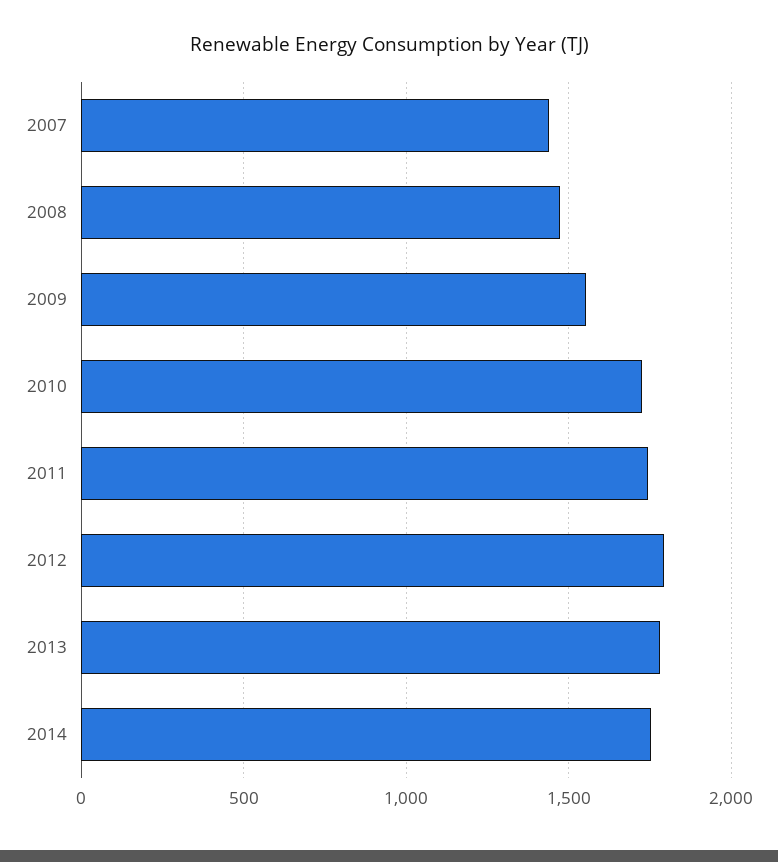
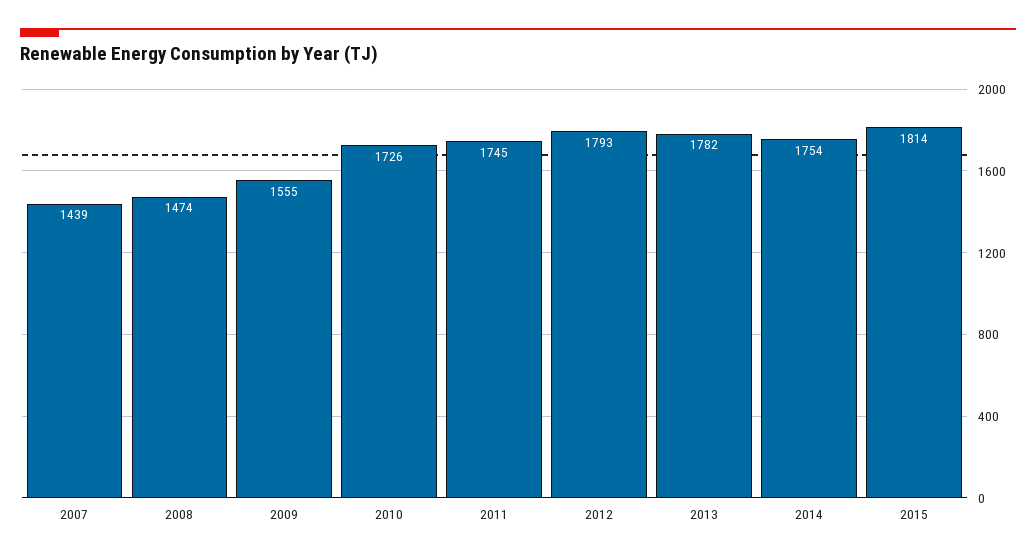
2015: none -> 1814

